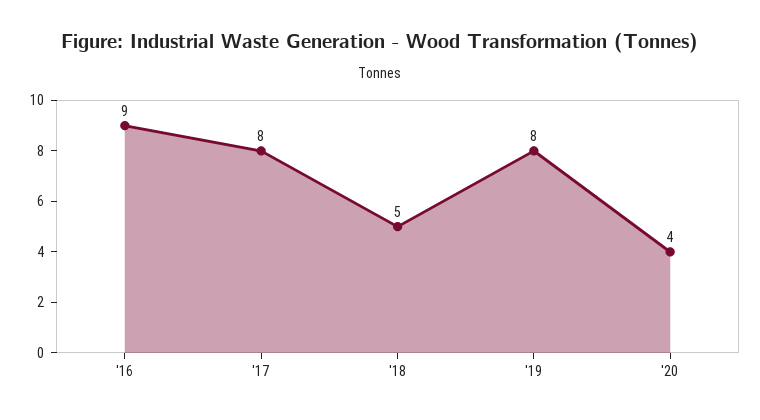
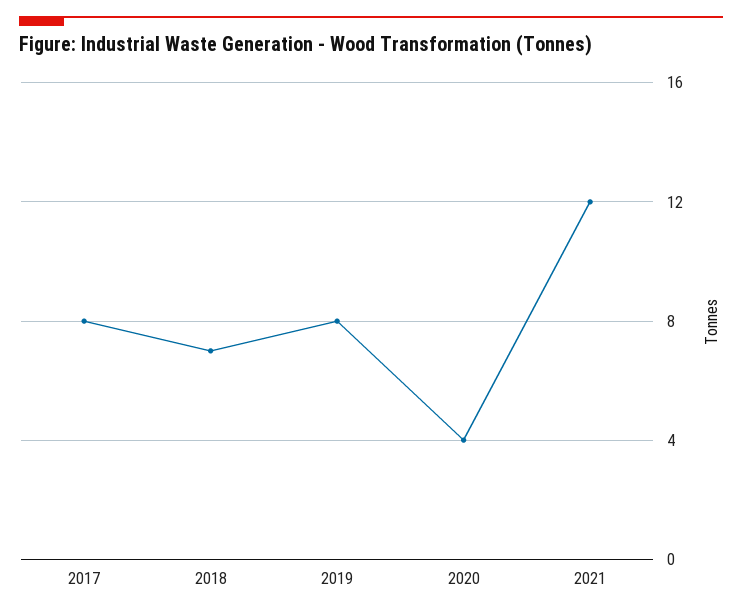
'16: 9 -> none
'18: 5 -> 7
2021: none -> 12

